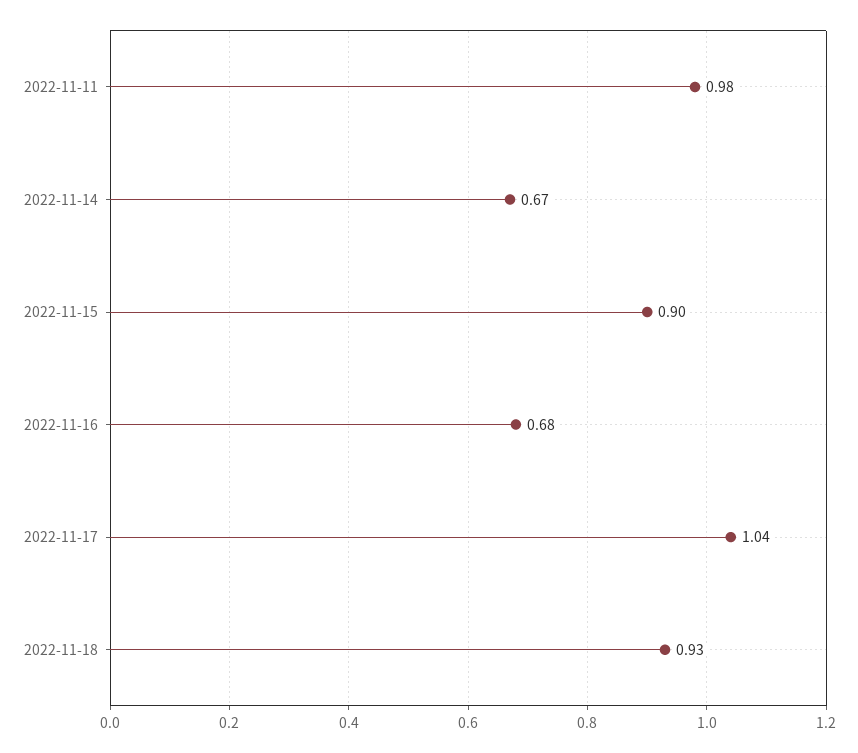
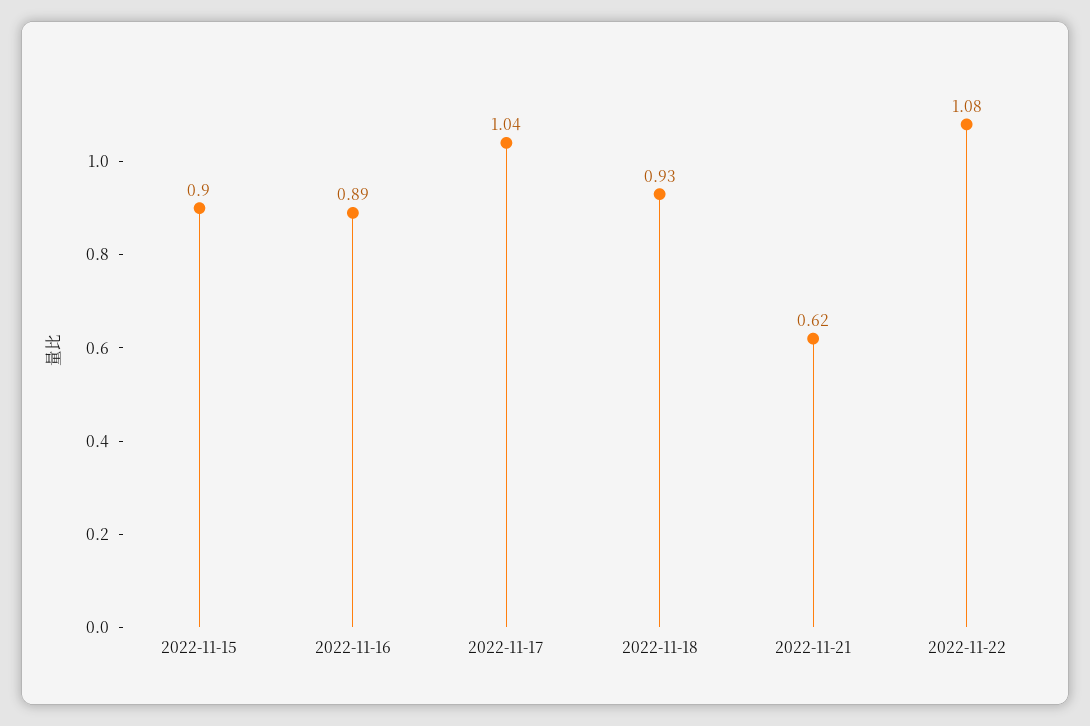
2022-11-11: 0.98 -> none
2022-11-14: 0.67 -> none
2022-11-16: 0.68 -> 0.89
2022-11-21: none -> 0.62
2022-11-22: none -> 1.08

